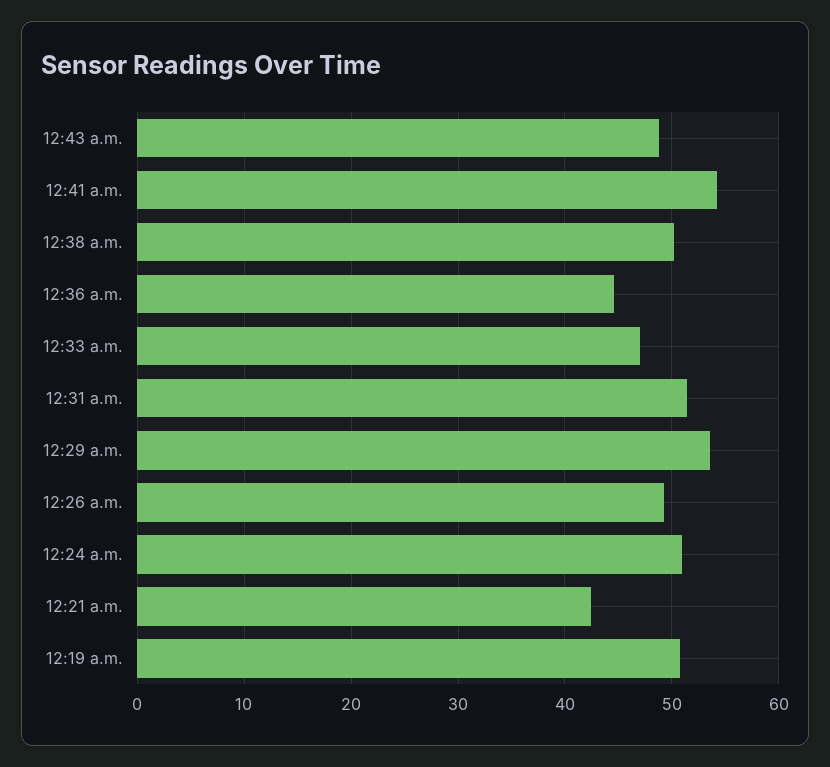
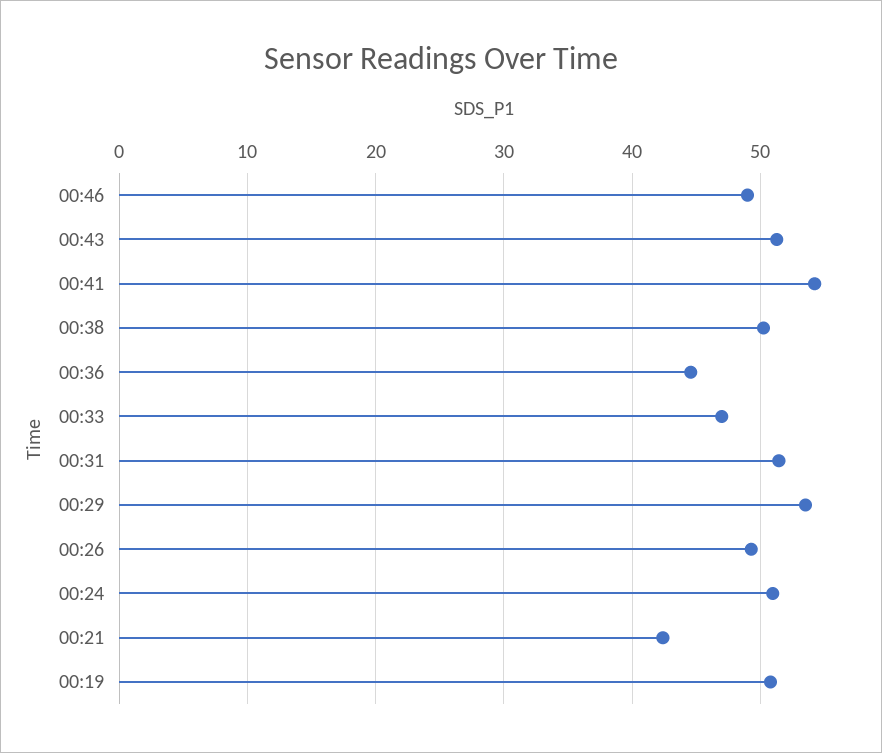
12:43 a.m.: 49 -> 51
00:46: none -> 49

